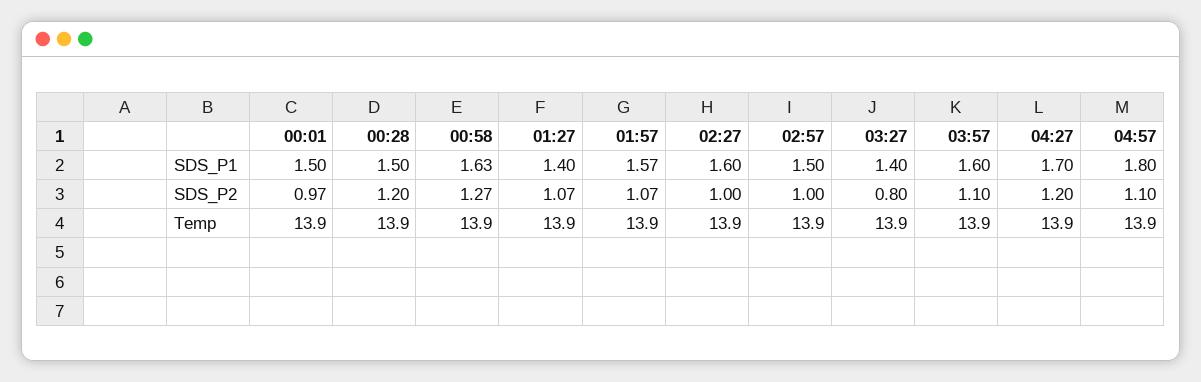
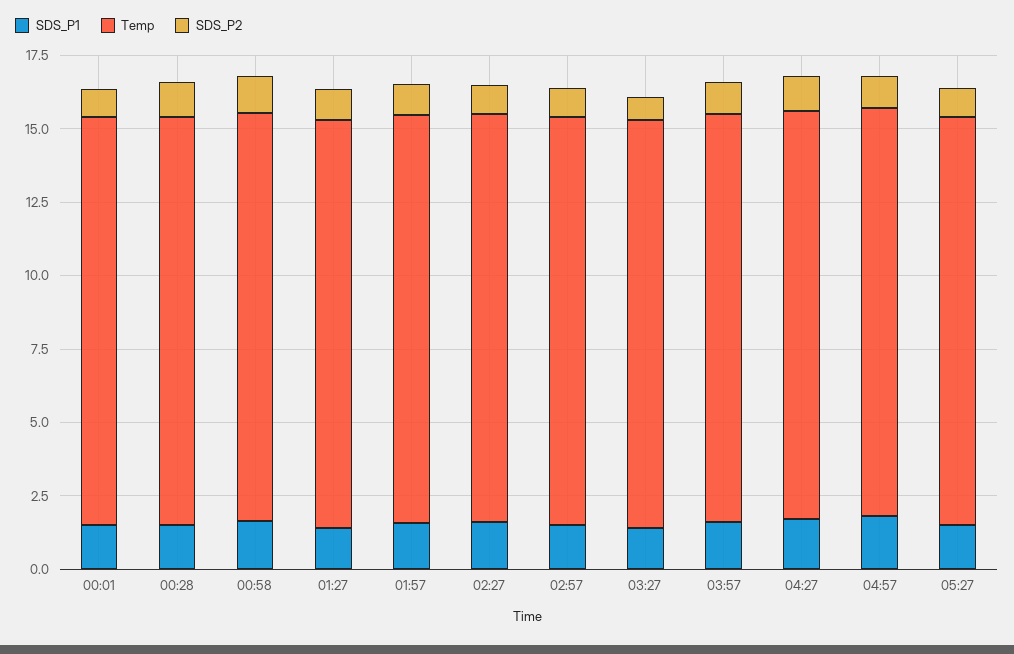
SDS_P1, 05:27: none -> 1.5
Temp, 05:27: none -> 14
SDS_P2, 05:27: none -> 1

